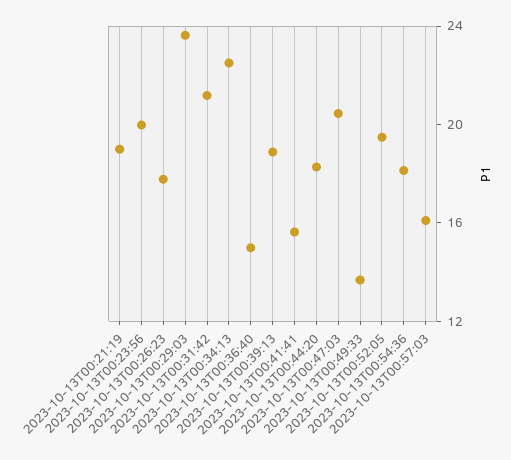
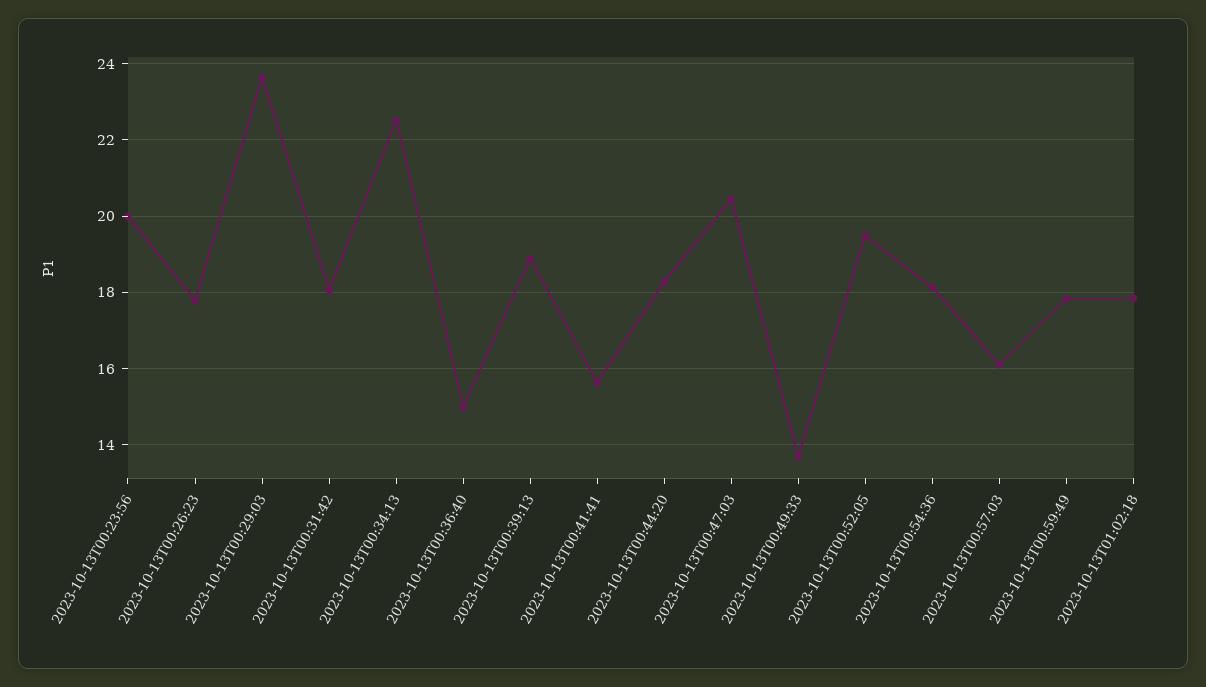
2023-10-13T00:21:19: 19 -> none
2023-10-13T00:31:42: 21 -> 18
2023-10-13T00:59:49: none -> 17.8
2023-10-13T01:02:18: none -> 17.8

